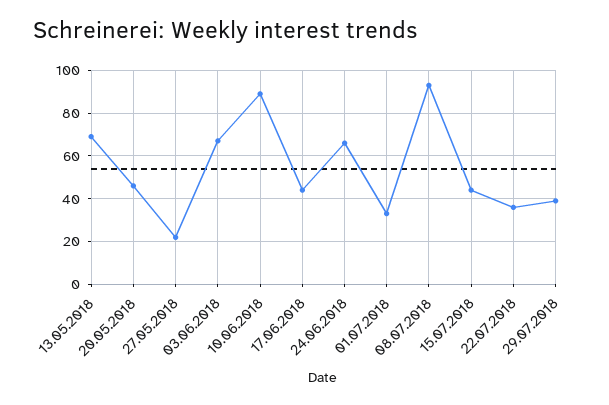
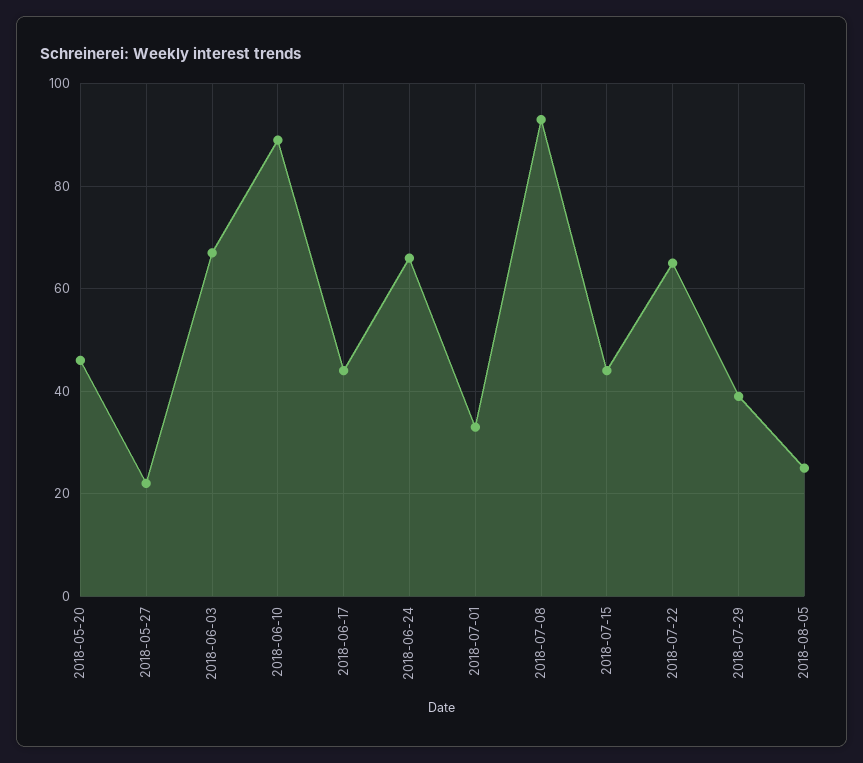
13.05.2018: 70 -> none
22.07.2018: 35 -> 65
2018-08-05: none -> 25

